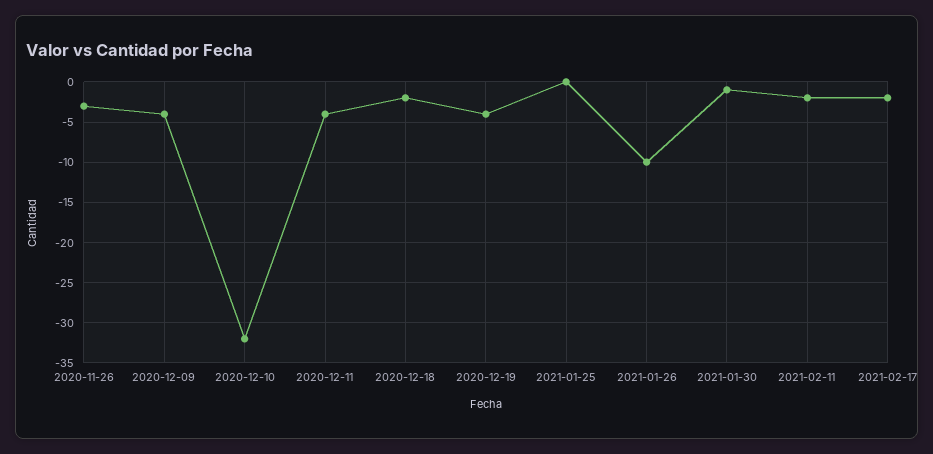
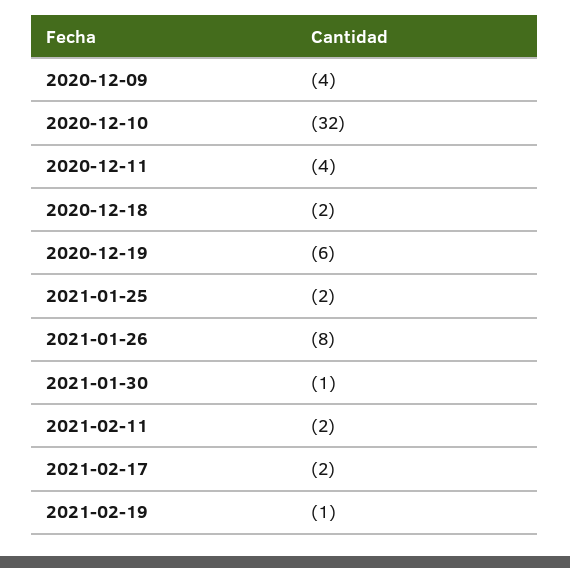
2020-11-26: -3 -> none
2020-12-19: -4 -> -6
2021-01-25: 0 -> -2
2021-01-26: -10 -> -8
2021-02-19: none -> -1

